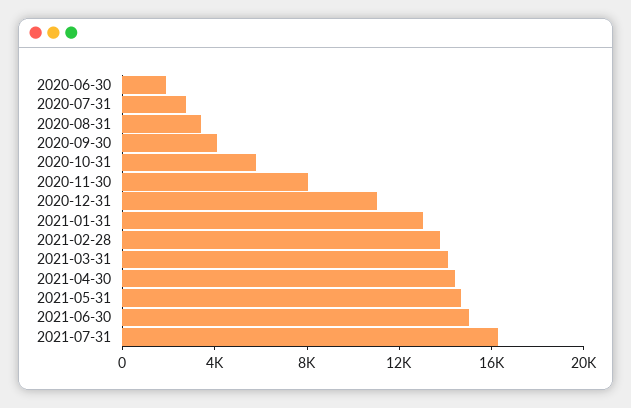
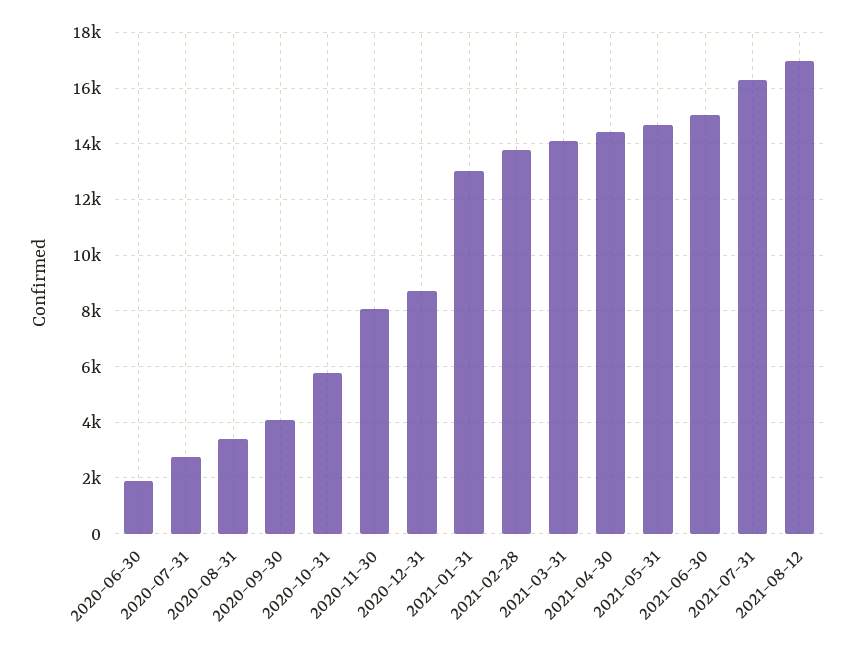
2020-12-31: 11000 -> 8750
2021-08-12: none -> 17000

